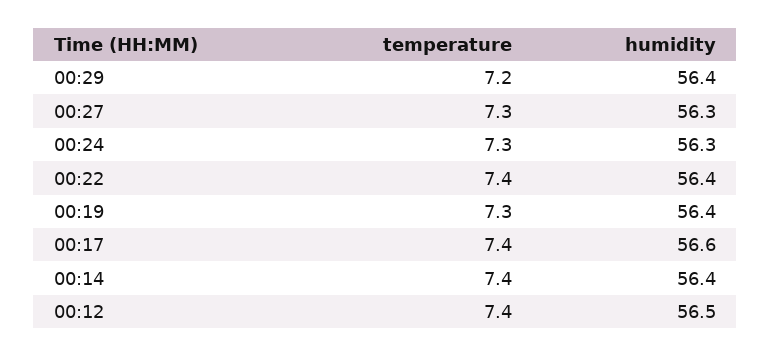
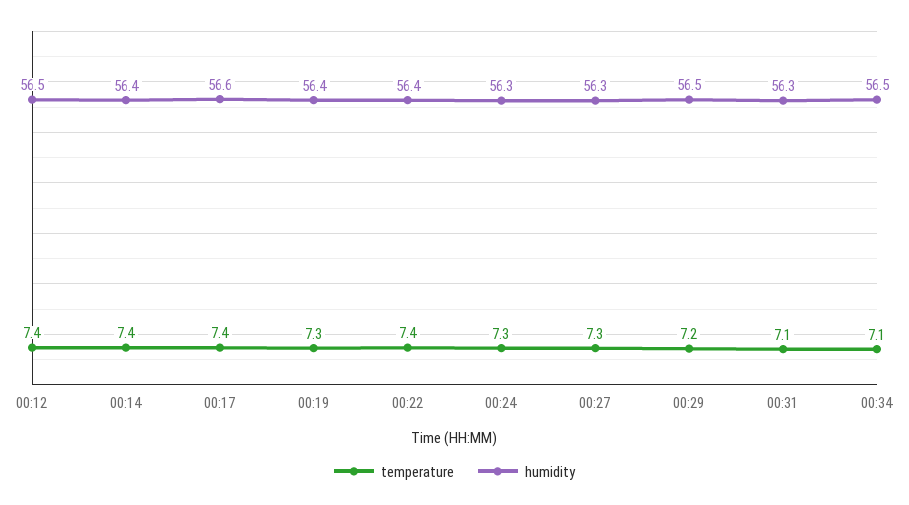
humidity, 00:29: 56.4 -> 56.5
temperature, 00:31: none -> 7.1
humidity, 00:31: none -> 56.3
temperature, 00:34: none -> 7.1
humidity, 00:34: none -> 56.5

